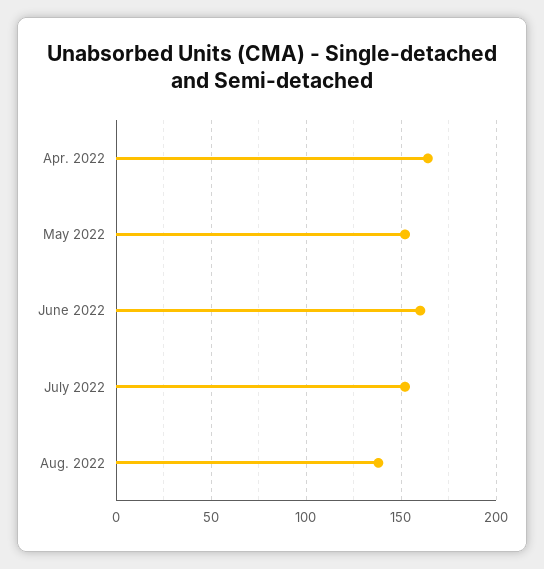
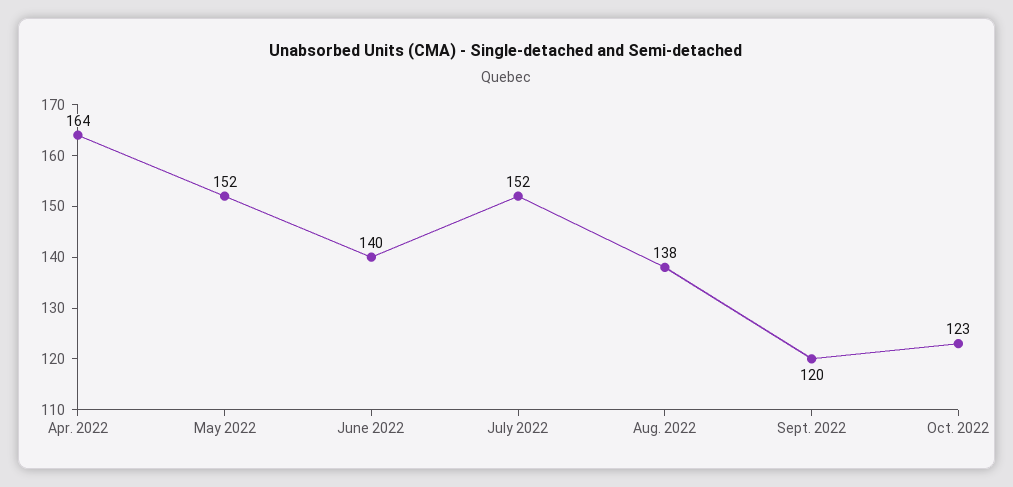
June 2022: 160 -> 140
Sept. 2022: none -> 120
Oct. 2022: none -> 123

